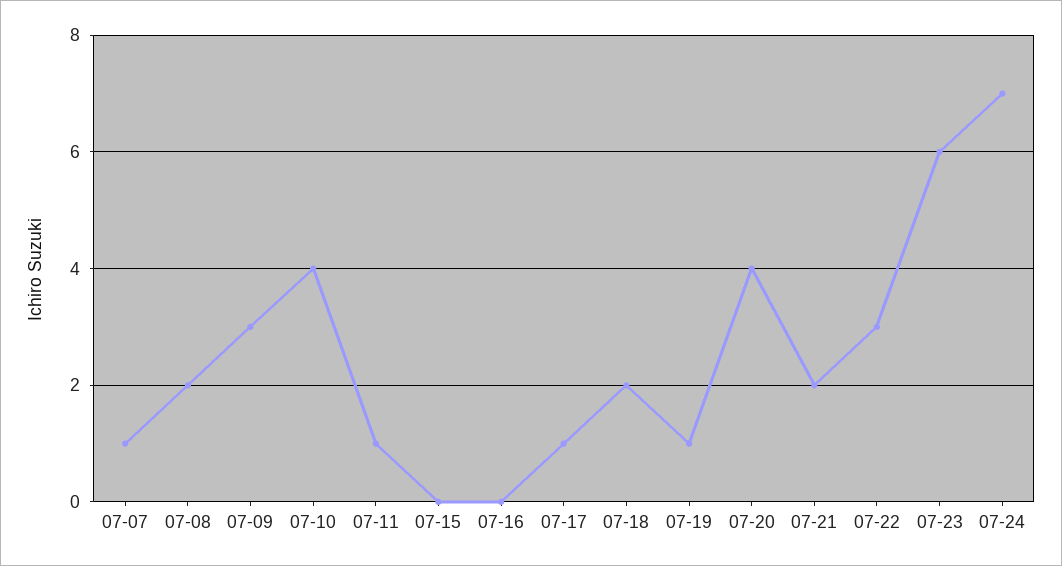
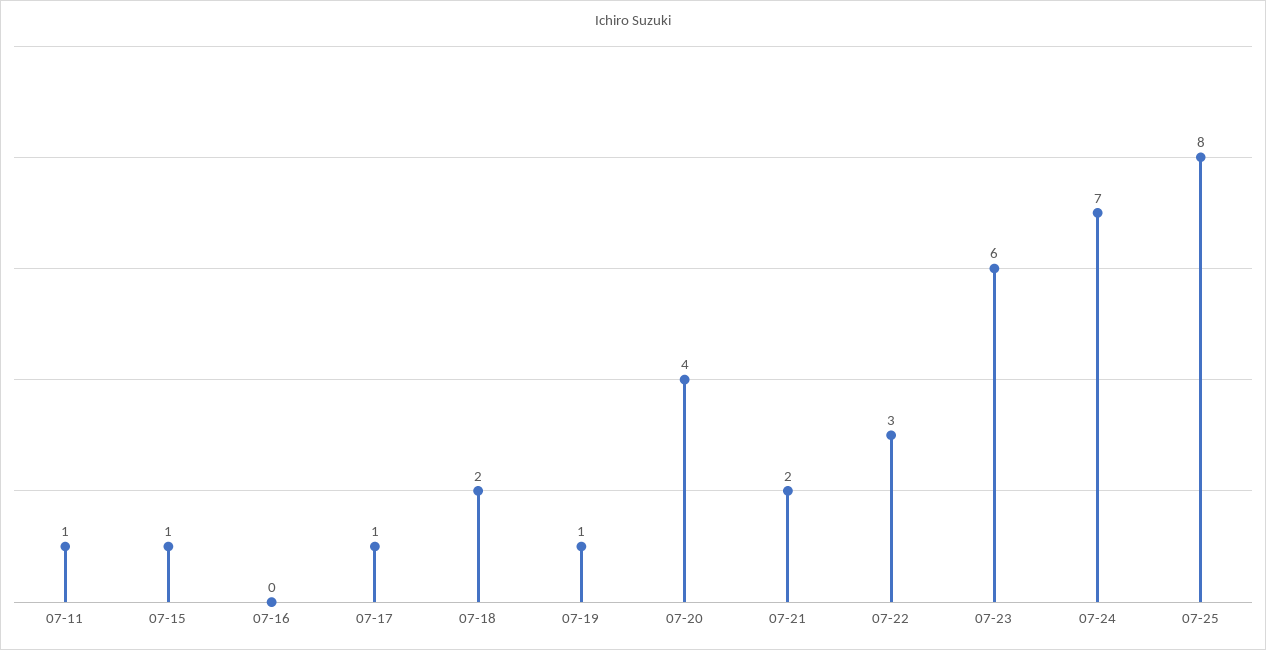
07-07: 1 -> none
07-08: 2 -> none
07-09: 3 -> none
07-10: 4 -> none
07-15: 0 -> 1
07-25: none -> 8

